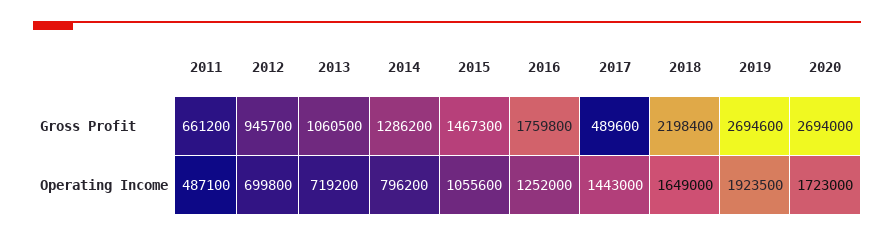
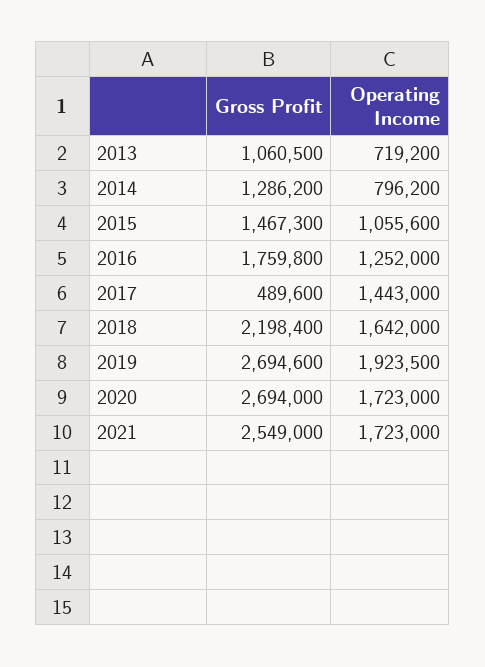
2011, Gross Profit: 661200 -> none
2012, Gross Profit: 945700 -> none
2011, Operating Income: 487100 -> none
2012, Operating Income: 699800 -> none
2018, Operating Income: 1649000 -> 1642000
2021, Gross Profit: none -> 2549000
2021, Operating Income: none -> 1723000

